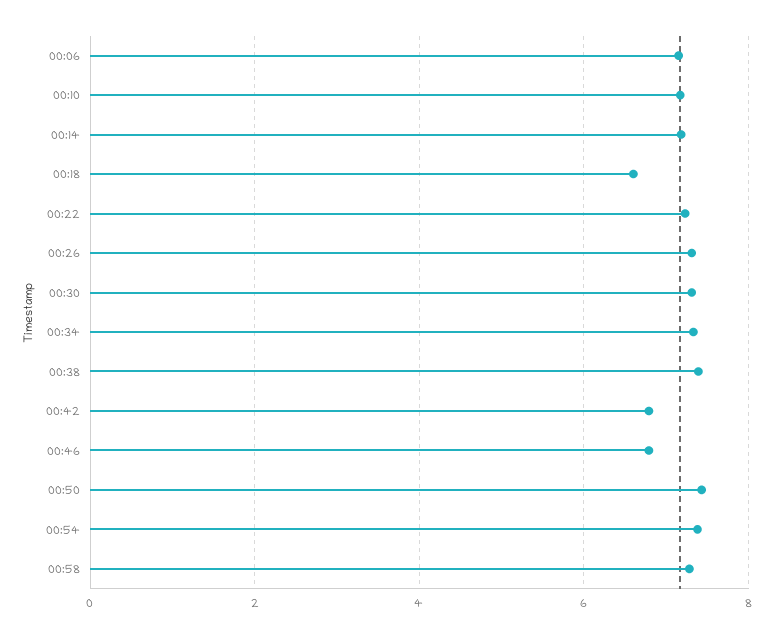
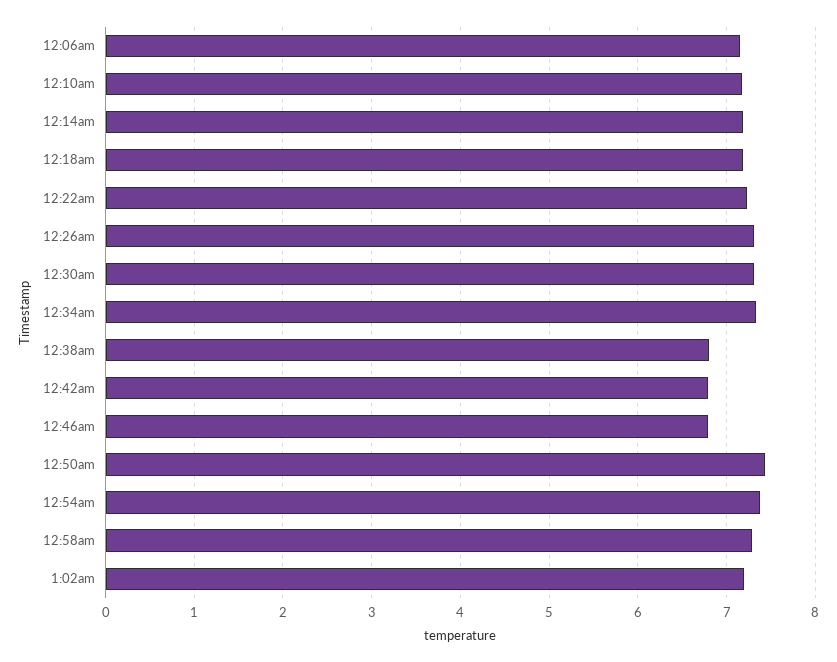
00:18: 6.6 -> 7.2
00:38: 7.4 -> 6.8
1:02am: none -> 7.2

